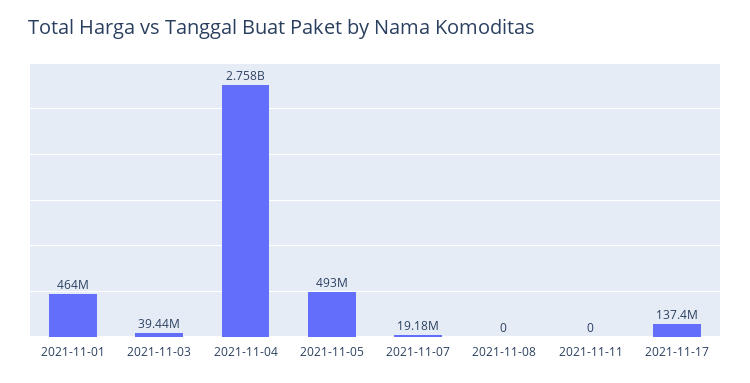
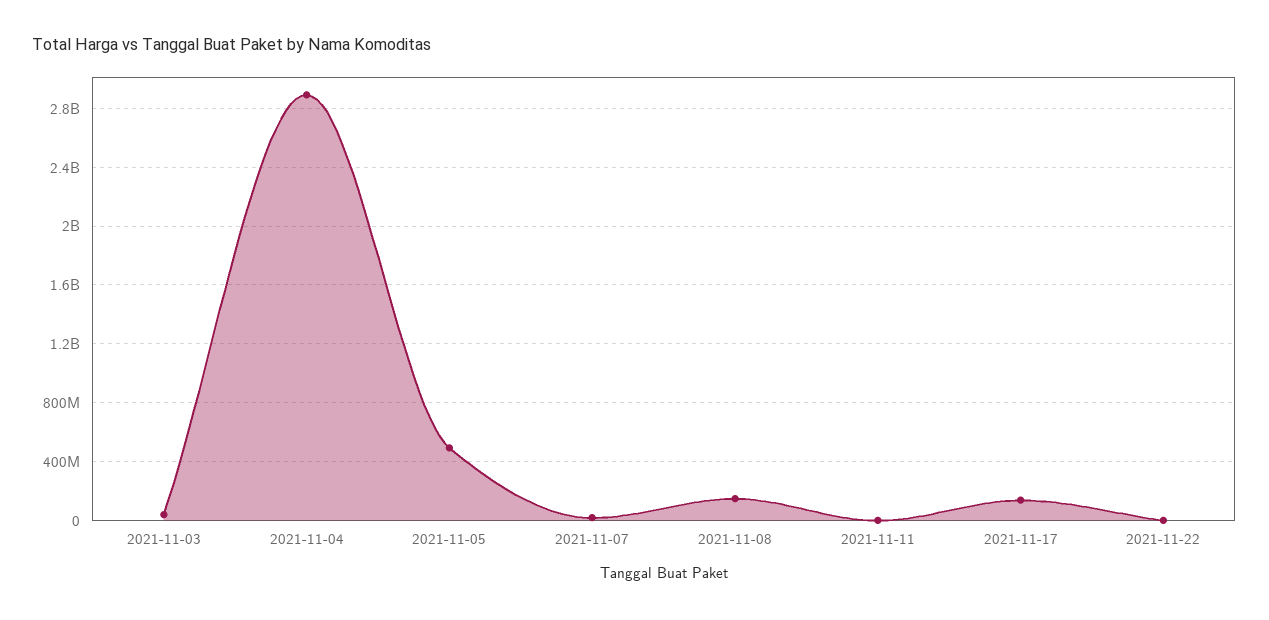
2021-11-01: 464000000 -> none
2021-11-04: 2758000000 -> 2900000000
2021-11-08: 0 -> 150000000
2021-11-22: none -> 0

